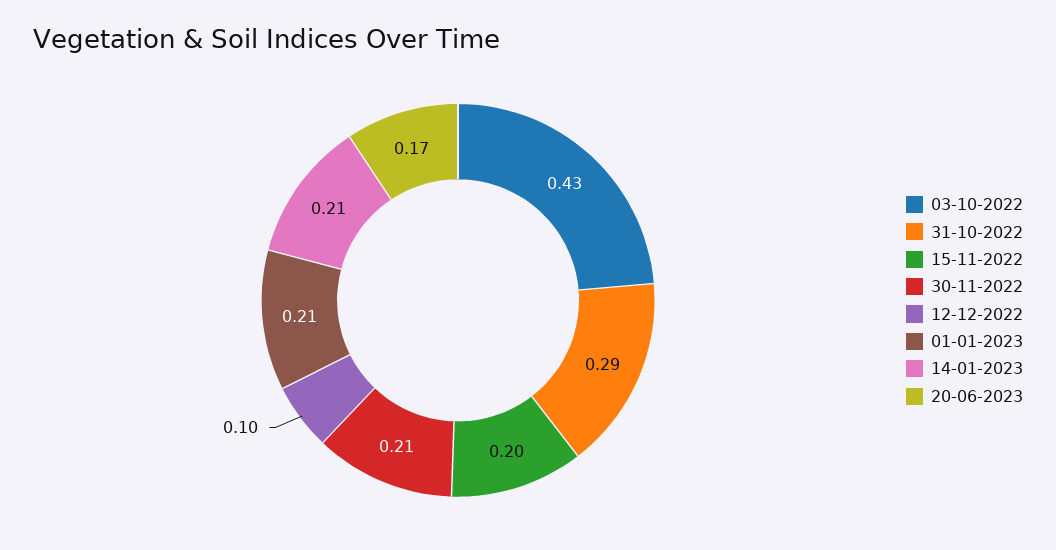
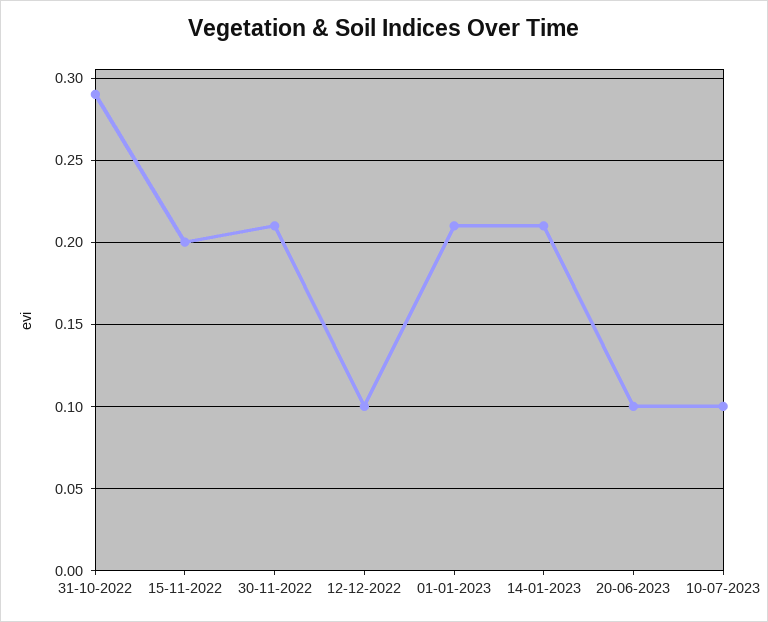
03-10-2022: 0.43 -> none
20-06-2023: 0.17 -> 0.1
10-07-2023: none -> 0.1

